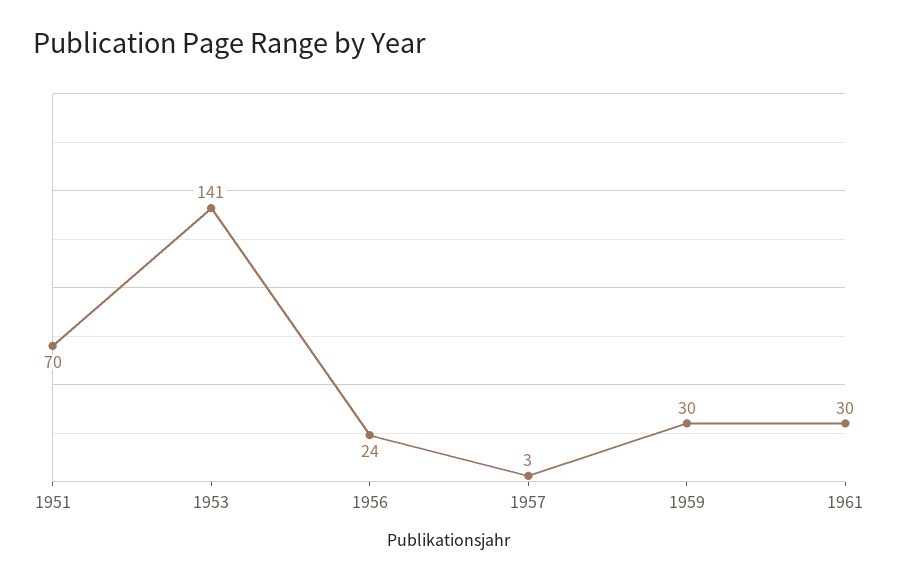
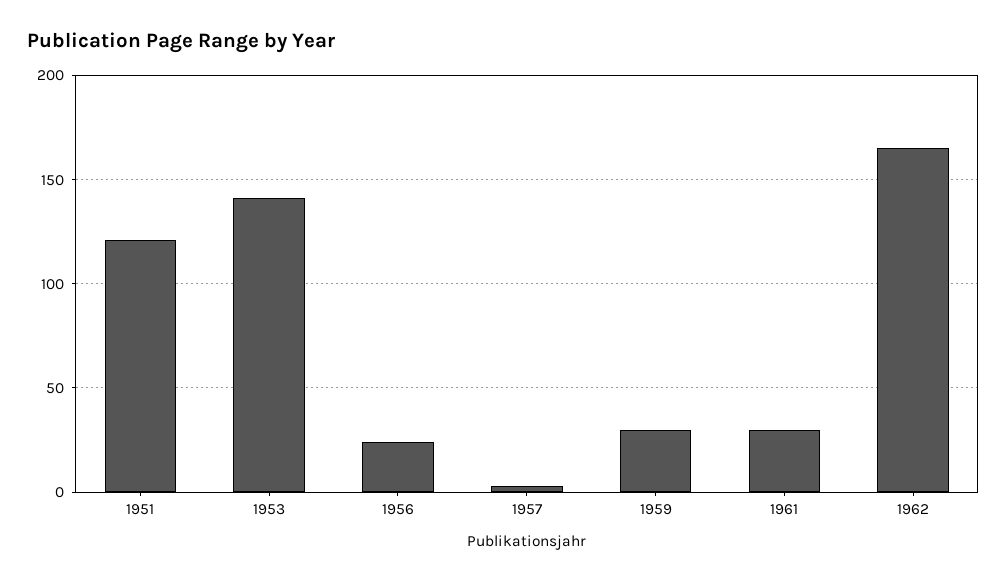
1951: 70 -> 120
1962: none -> 165

